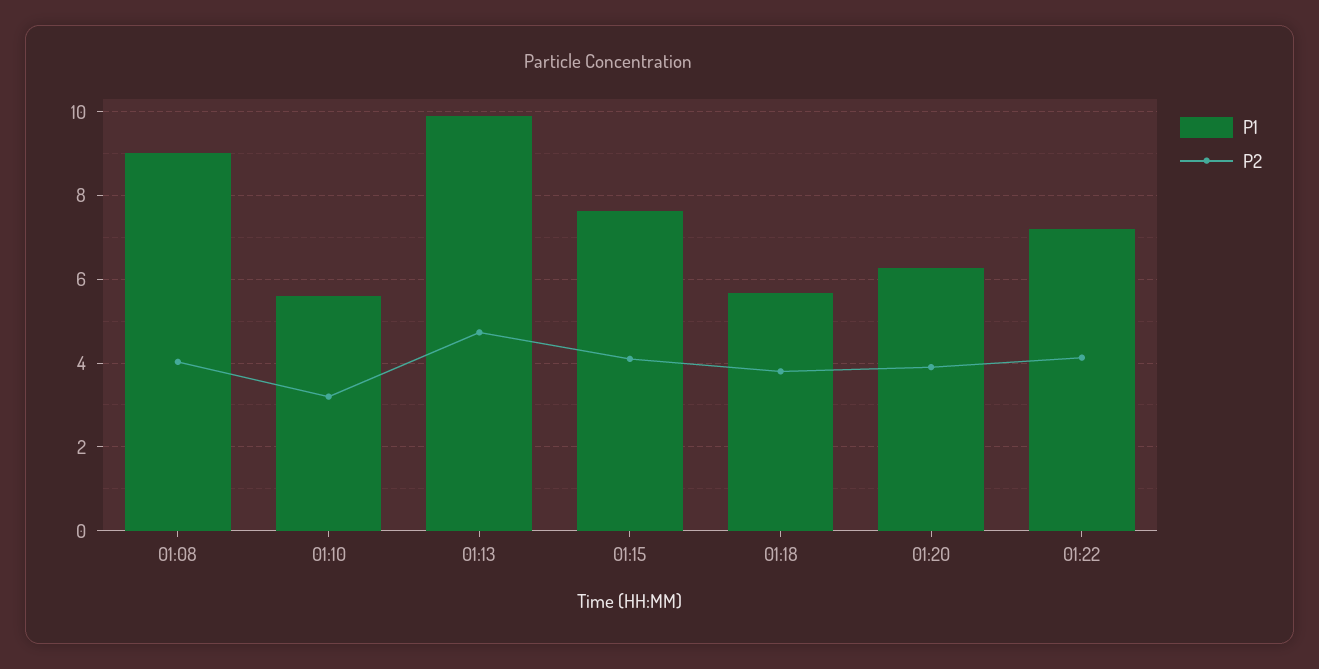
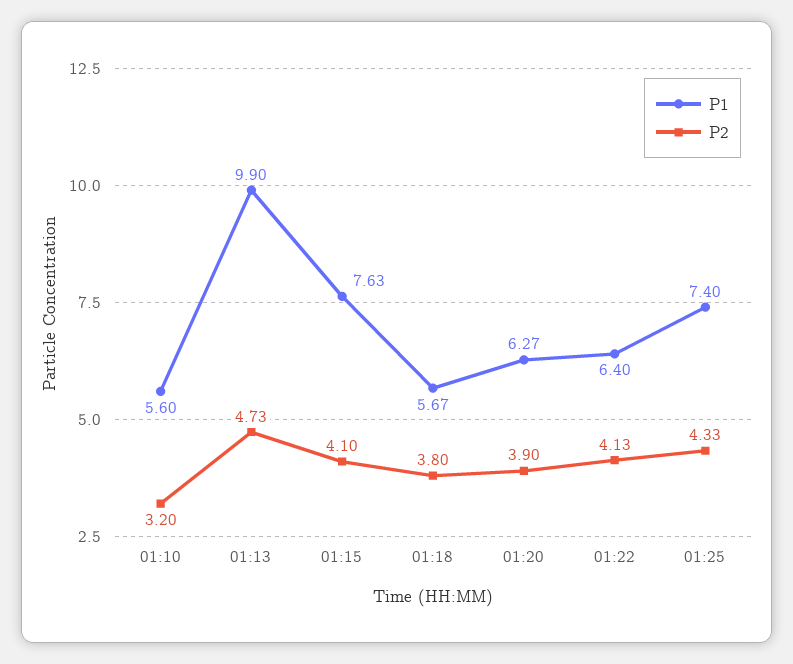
P1, 01:08: 9 -> none
P2, 01:08: 4 -> none
P1, 01:22: 7.2 -> 6.4
P1, 01:25: none -> 7.4
P2, 01:25: none -> 4.33

